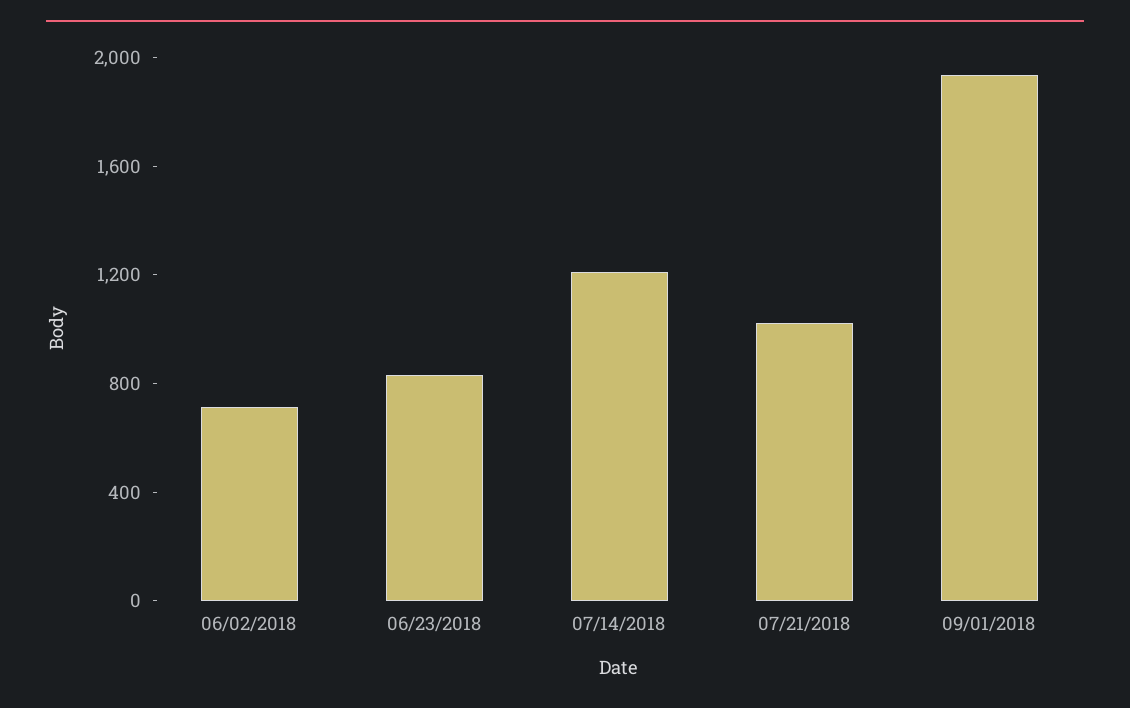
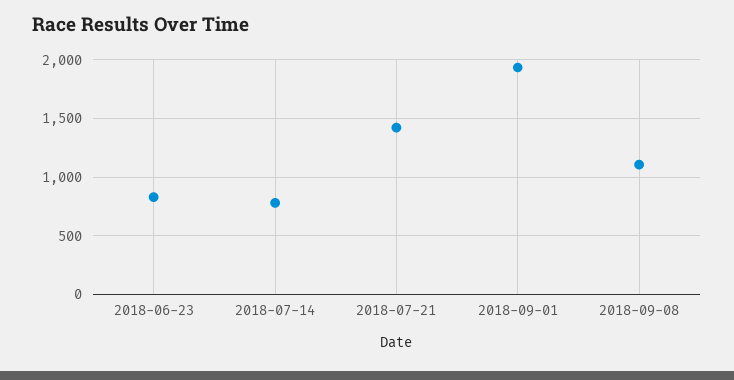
06/02/2018: 700 -> none
07/14/2018: 1200 -> 800
07/21/2018: 1000 -> 1400
2018-09-08: none -> 1100

